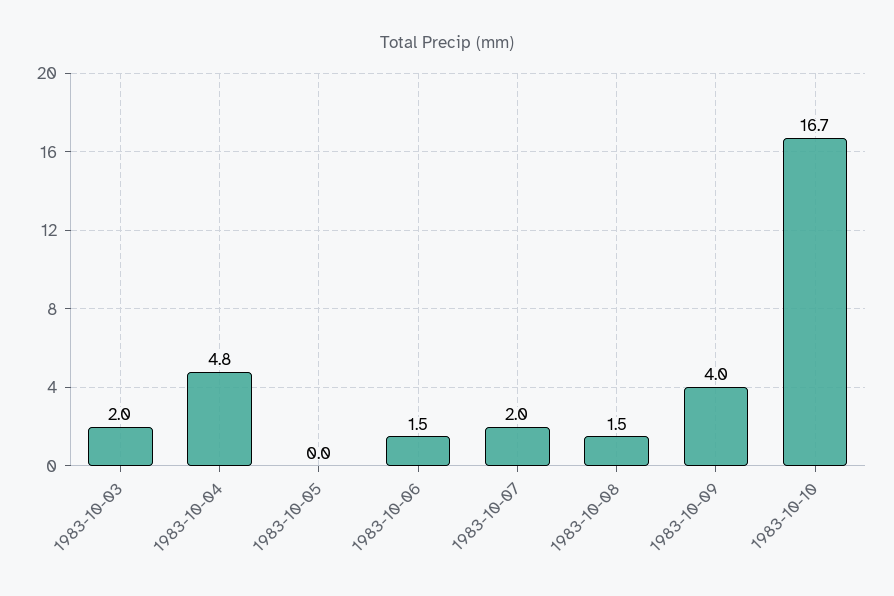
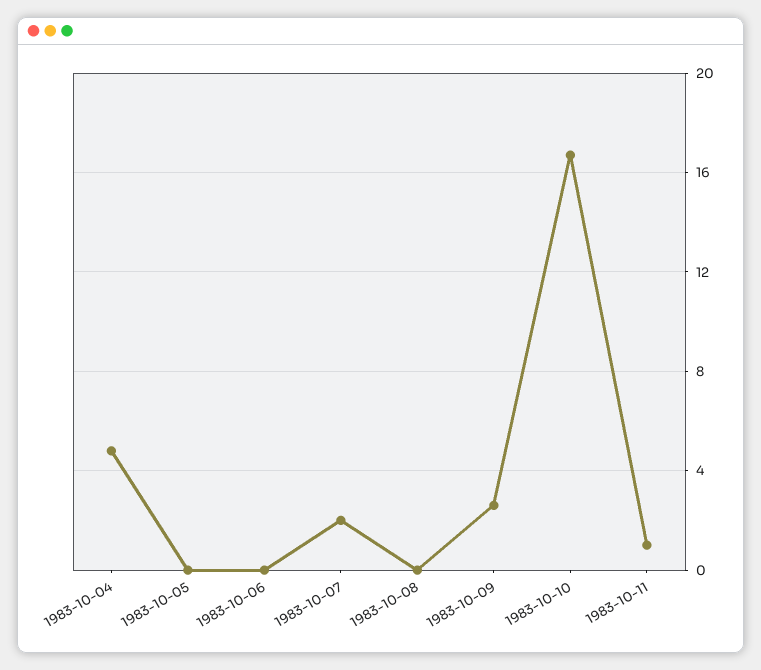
1983-10-03: 2 -> none
1983-10-06: 1.5 -> 0
1983-10-08: 1.5 -> 0
1983-10-09: 4 -> 2.5
1983-10-11: none -> 1

